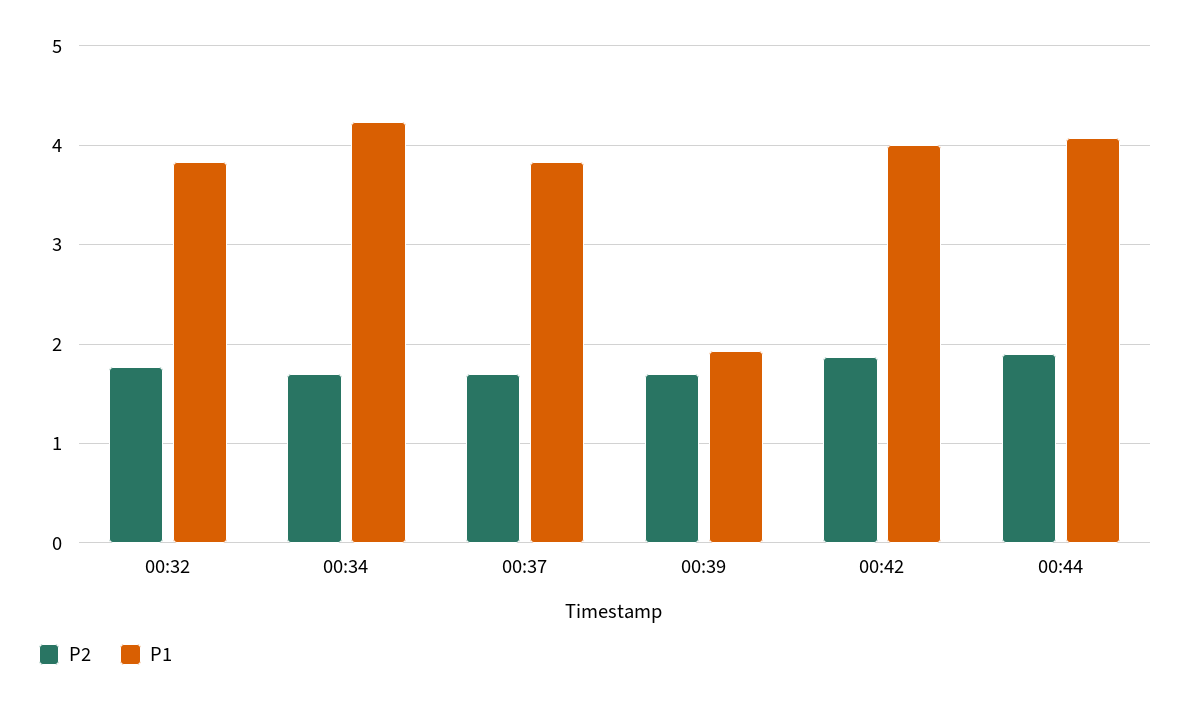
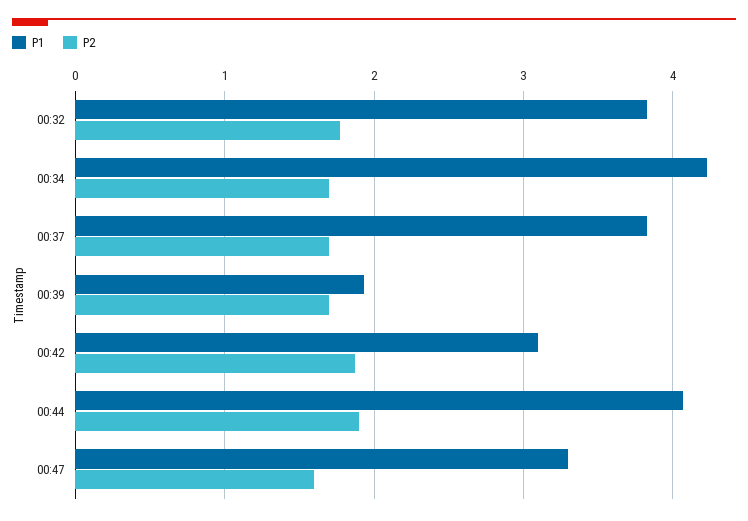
P1, 00:42: 4 -> 3.1
P1, 00:47: none -> 3.3
P2, 00:47: none -> 1.6

